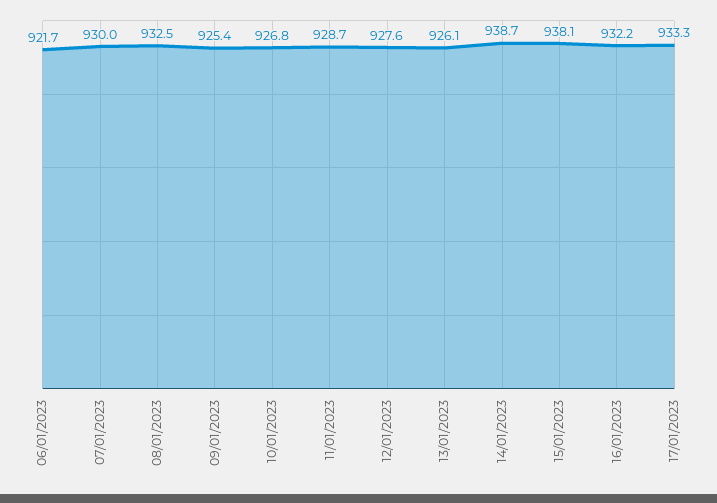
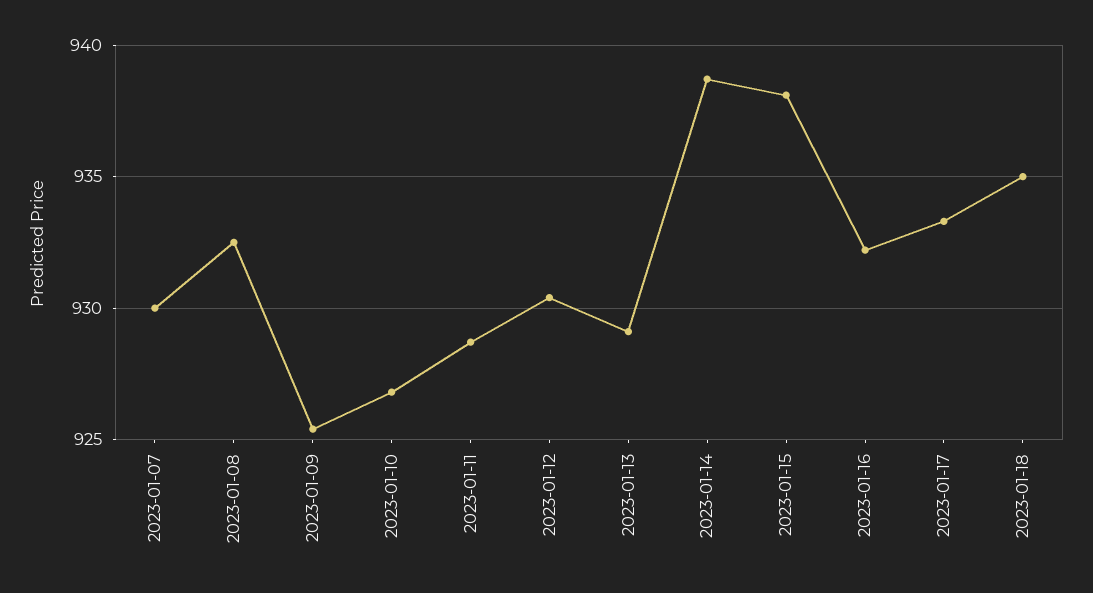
06/01/2023: 921.7 -> none
12/01/2023: 927.6 -> 930.5
13/01/2023: 926.1 -> 929
2023-01-18: none -> 935

